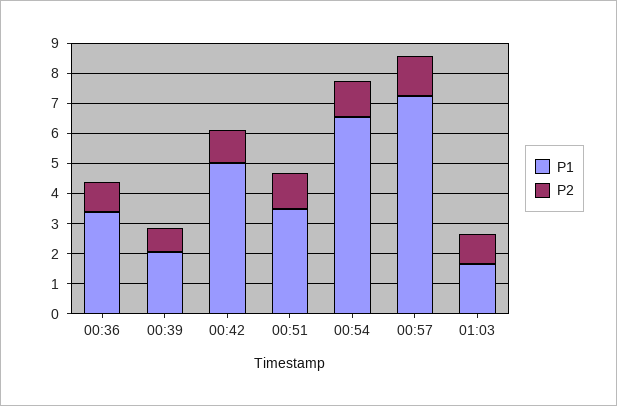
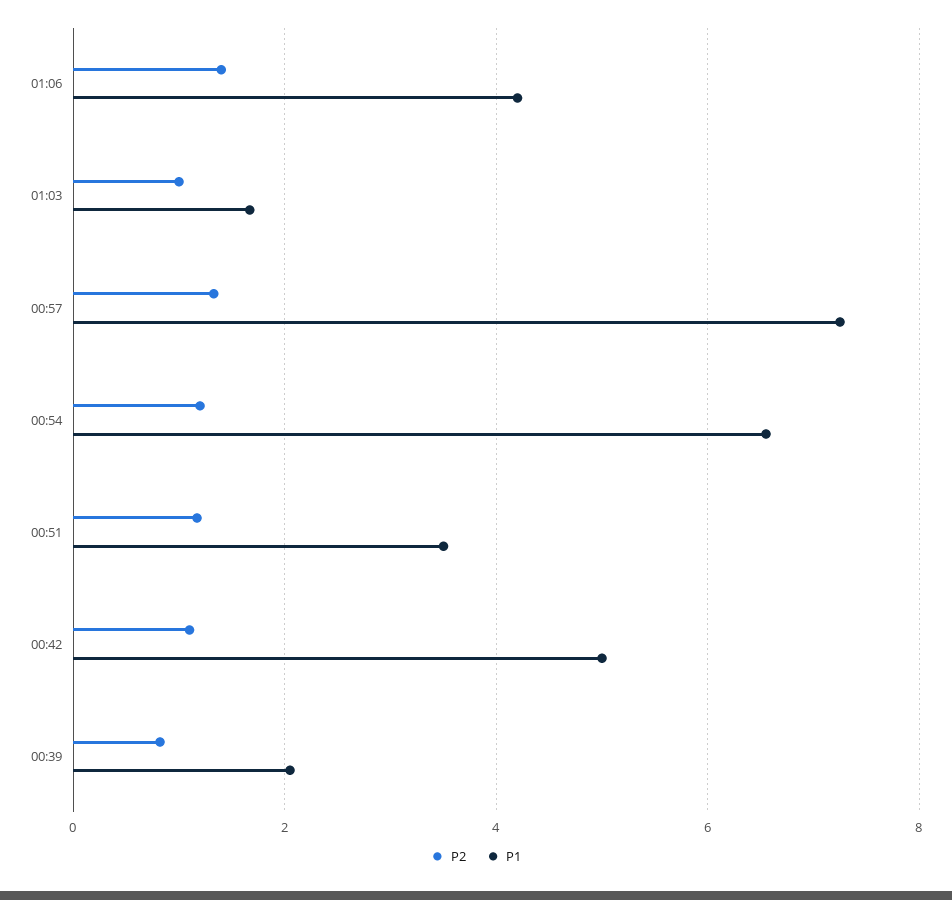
P1, 00:36: 3.5 -> none
P2, 00:36: 1 -> none
P2, 01:06: none -> 1.4
P1, 01:06: none -> 4.2

